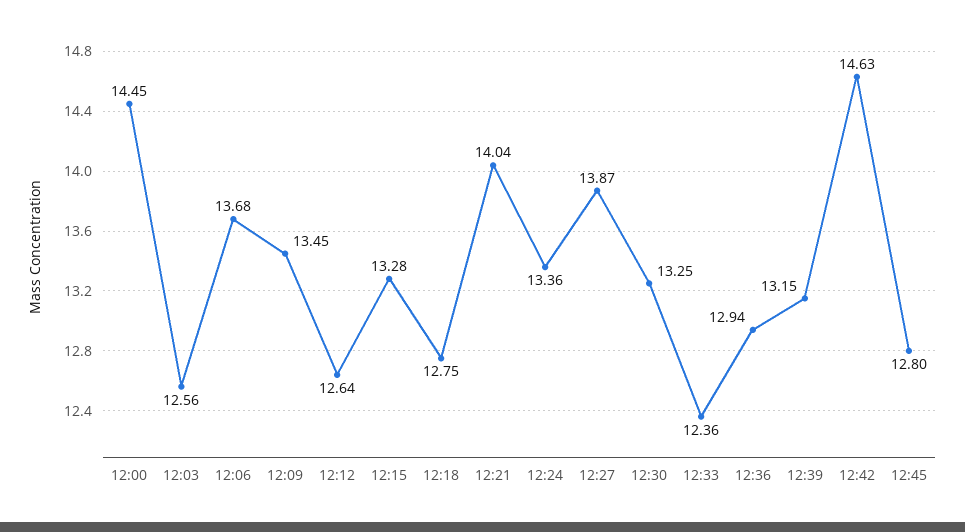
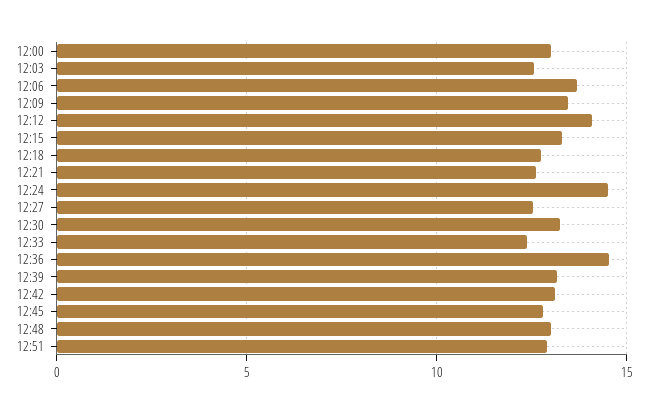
12:00: 14.45 -> 13
12:12: 12.64 -> 14
12:21: 14.04 -> 12.5
12:24: 13.36 -> 14.5
12:27: 13.87 -> 12.5
12:36: 12.94 -> 14.5
12:42: 14.63 -> 13
12:48: none -> 13
12:51: none -> 13

